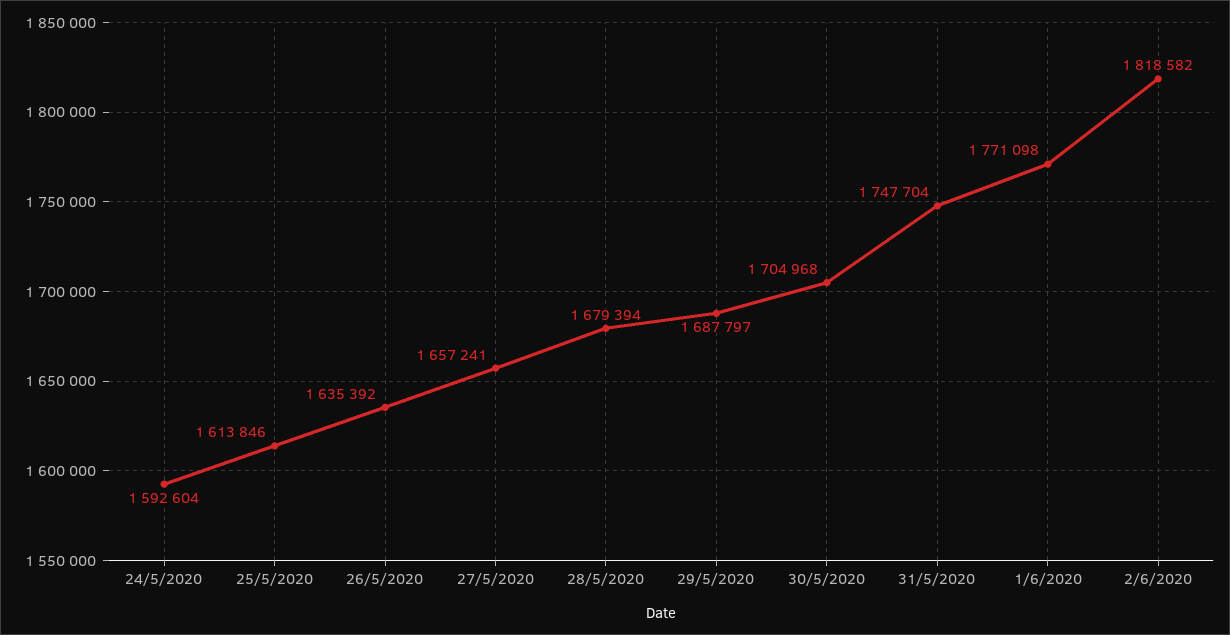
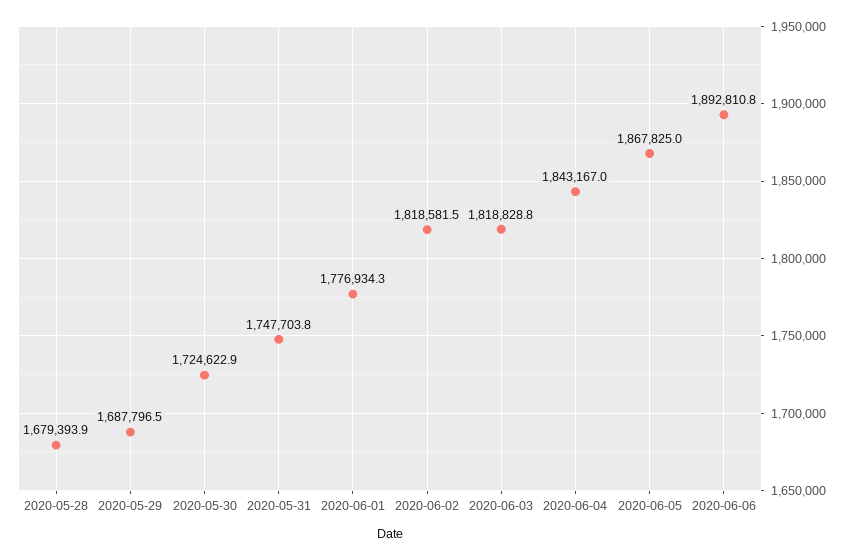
24/5/2020: 1592604 -> none
25/5/2020: 1613846 -> none
26/5/2020: 1635392 -> none
27/5/2020: 1657241 -> none
30/5/2020: 1704968 -> 1724622.9
1/6/2020: 1771098 -> 1776934.3
2020-06-03: none -> 1818828.8
2020-06-04: none -> 1843167
2020-06-05: none -> 1867825
2020-06-06: none -> 1892810.8

